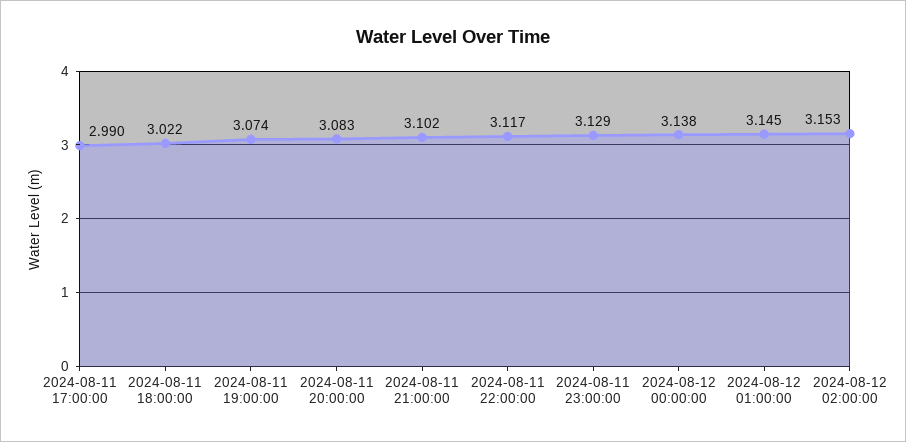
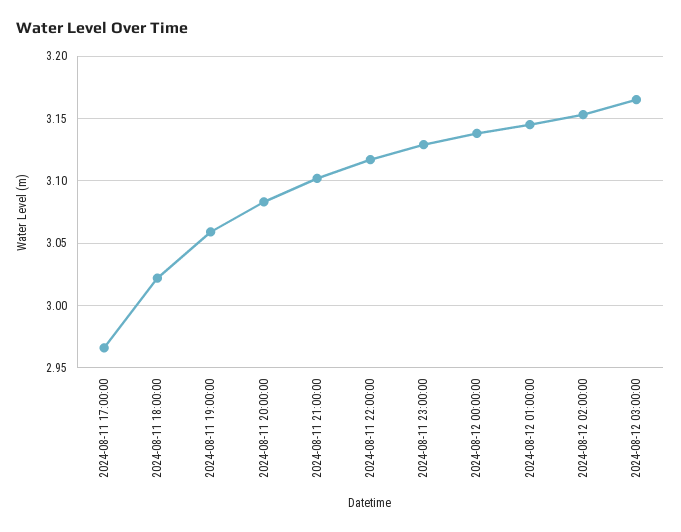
2024-08-11 17:00:00: 2.99 -> 2.965
2024-08-11 19:00:00: 3.074 -> 3.06
2024-08-12 03:00:00: none -> 3.165

